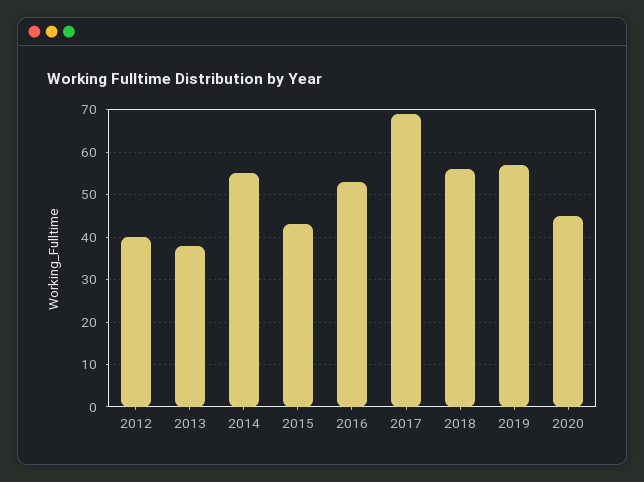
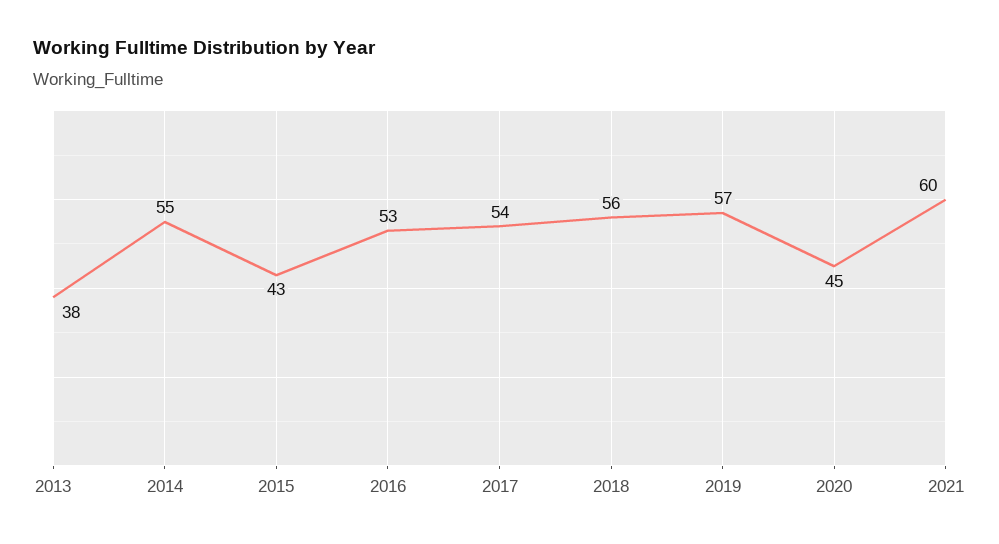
2012: 40 -> none
2017: 70 -> 54
2021: none -> 60

